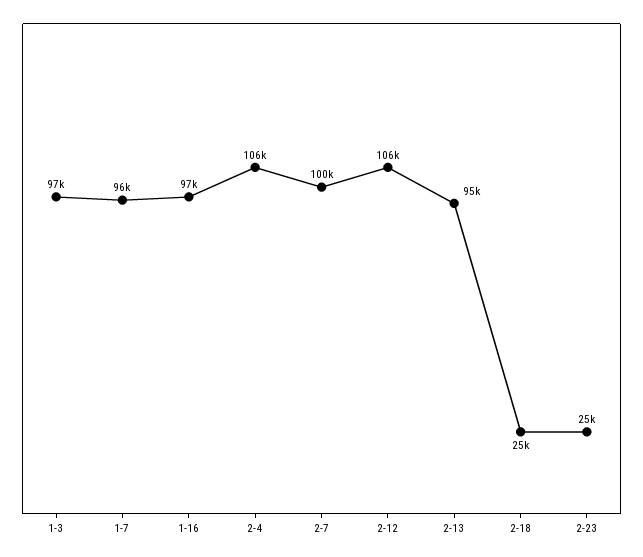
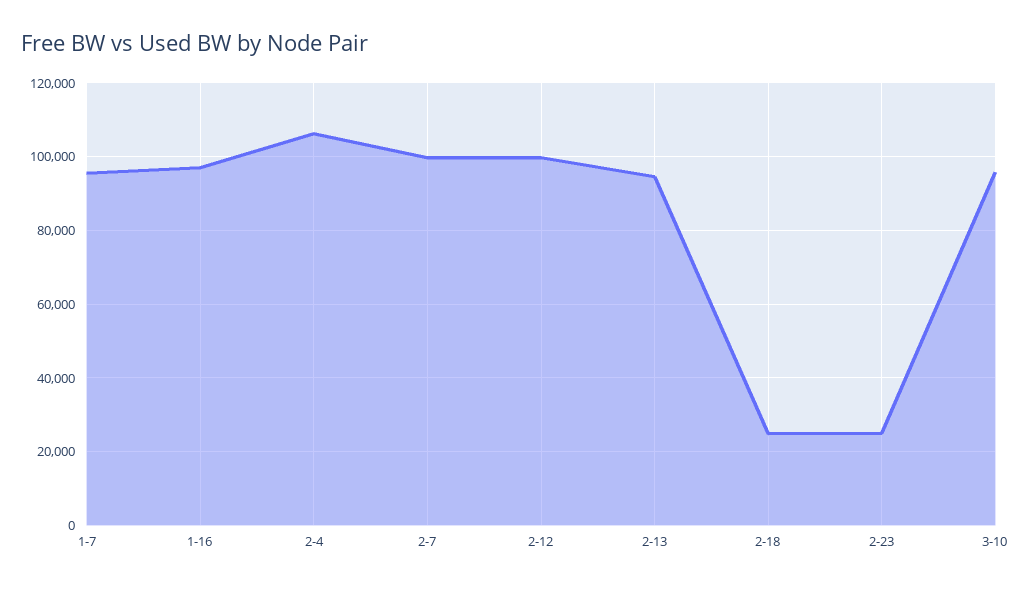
1-3: 97000 -> none
2-12: 106000 -> 100000
3-10: none -> 96000

